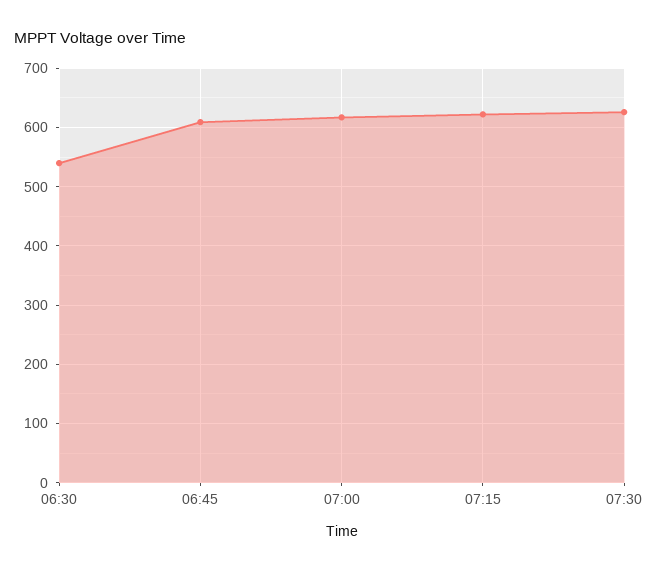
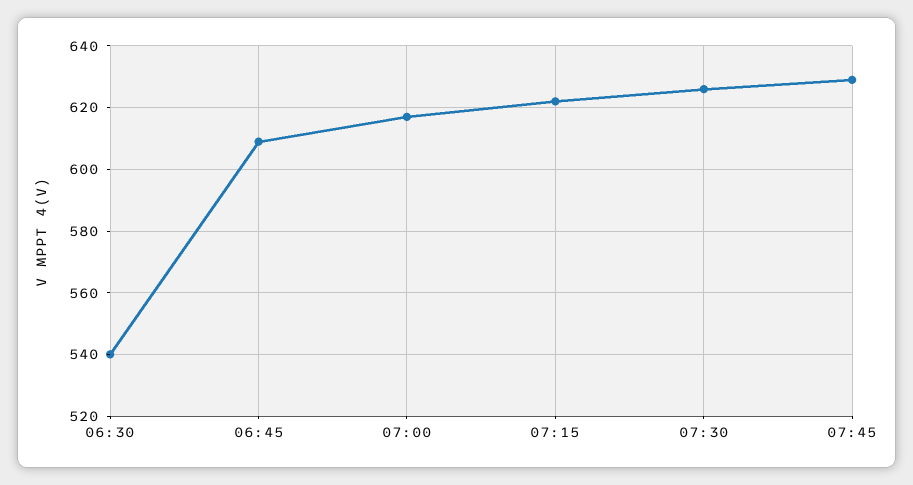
07:45: none -> 630

